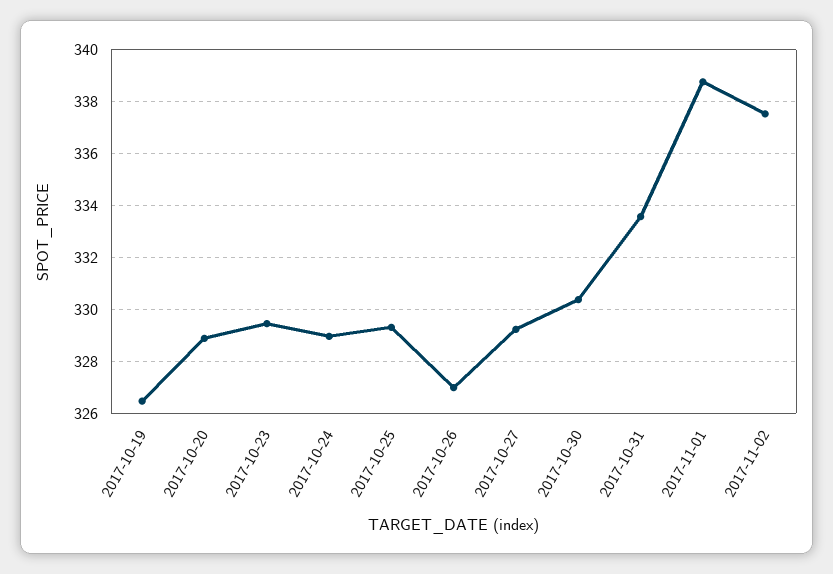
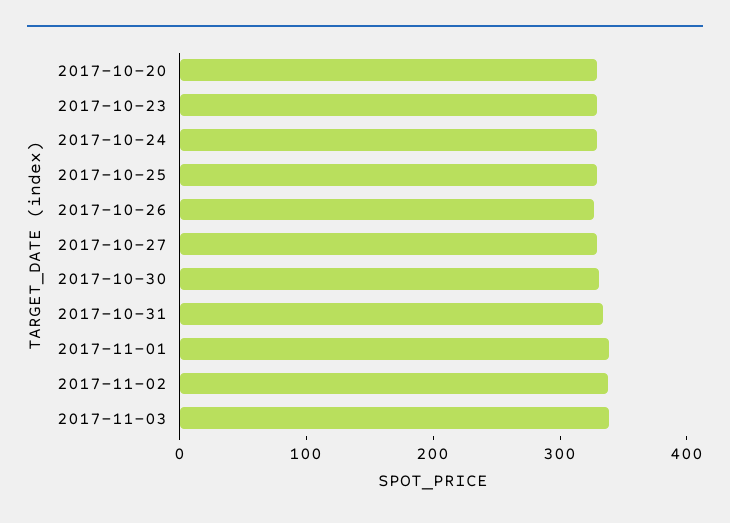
2017-10-19: 326.5 -> none
2017-11-03: none -> 340

